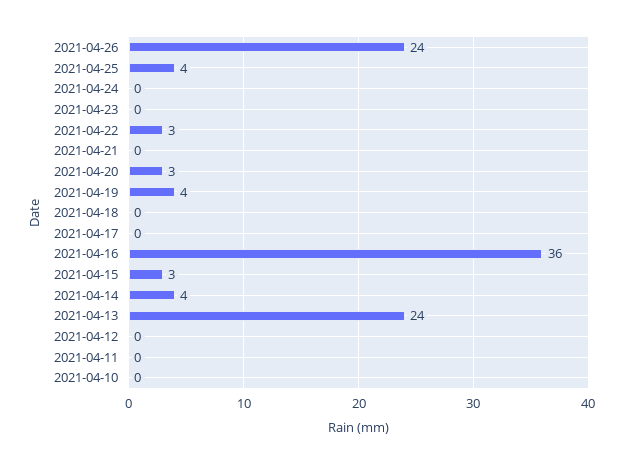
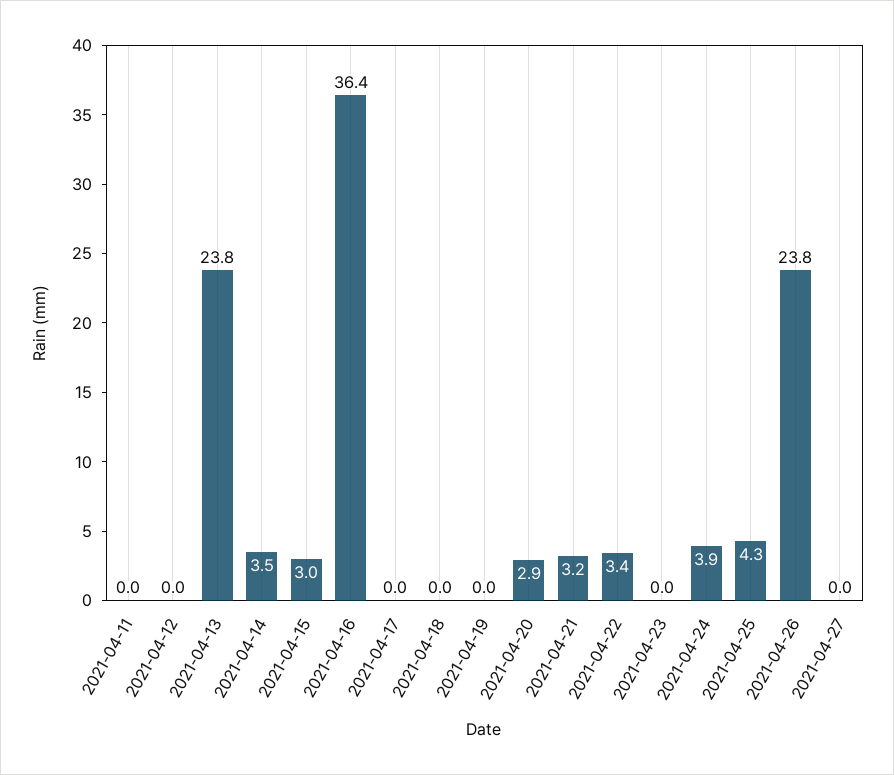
2021-04-24: 0 -> 3.9
2021-04-21: 0 -> 3.2
2021-04-19: 4 -> 0
2021-04-10: 0 -> none
2021-04-27: none -> 0

